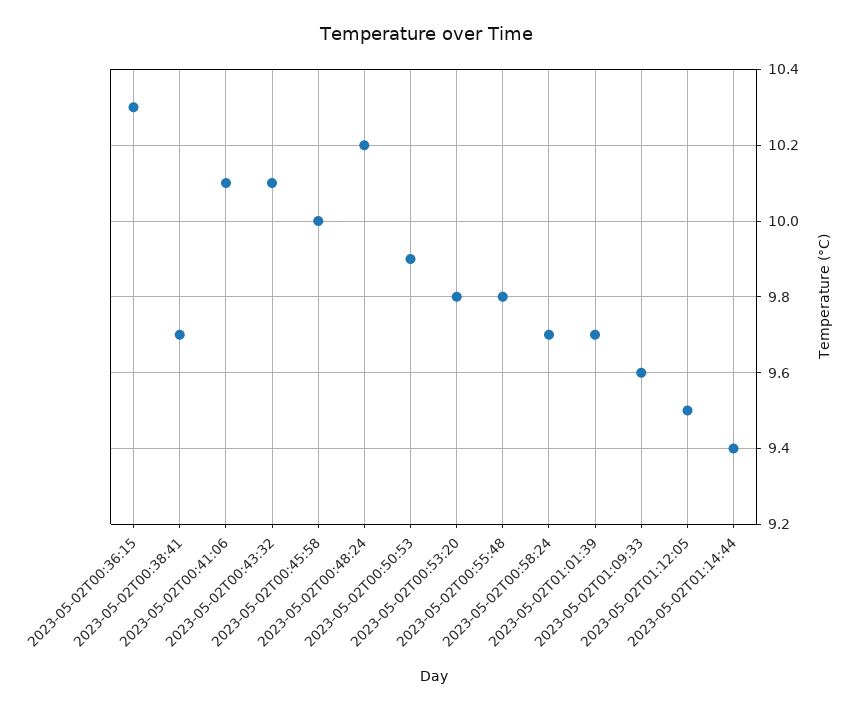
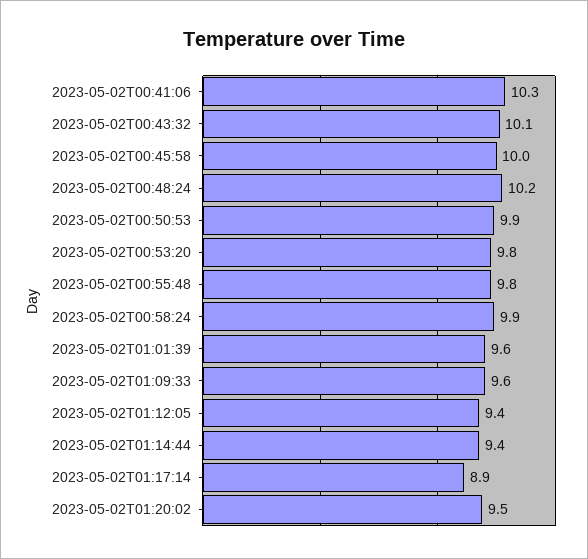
2023-05-02T00:36:15: 10.3 -> none
2023-05-02T00:38:41: 9.7 -> none
2023-05-02T00:41:06: 10.1 -> 10.3
2023-05-02T00:58:24: 9.7 -> 9.9
2023-05-02T01:01:39: 9.7 -> 9.6
2023-05-02T01:12:05: 9.5 -> 9.4
2023-05-02T01:17:14: none -> 8.9
2023-05-02T01:20:02: none -> 9.5

